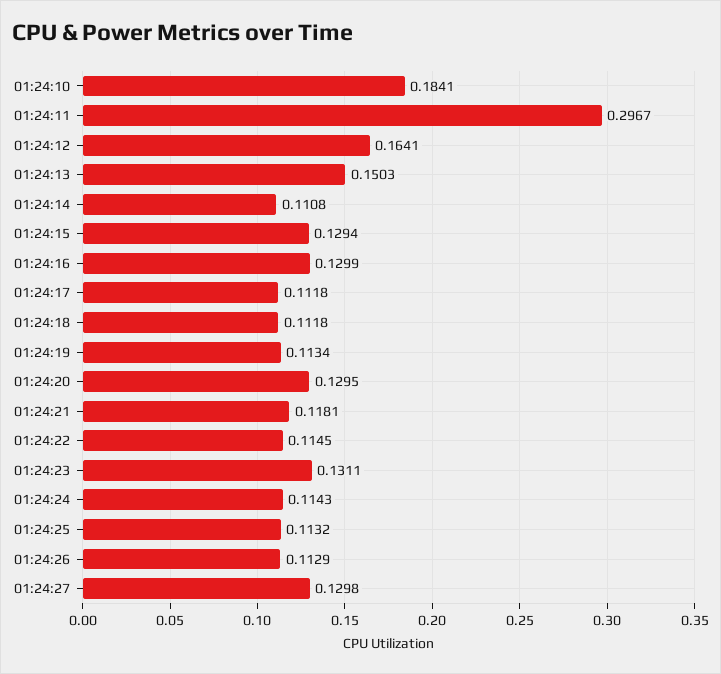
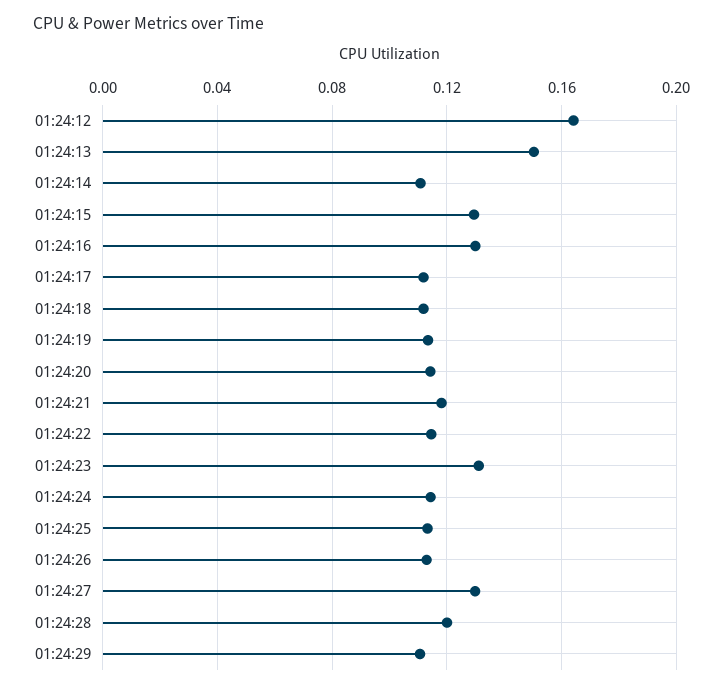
01:24:10: 0.1841 -> none
01:24:11: 0.2967 -> none
01:24:20: 0.1295 -> 0.115
01:24:28: none -> 0.12
01:24:29: none -> 0.11

